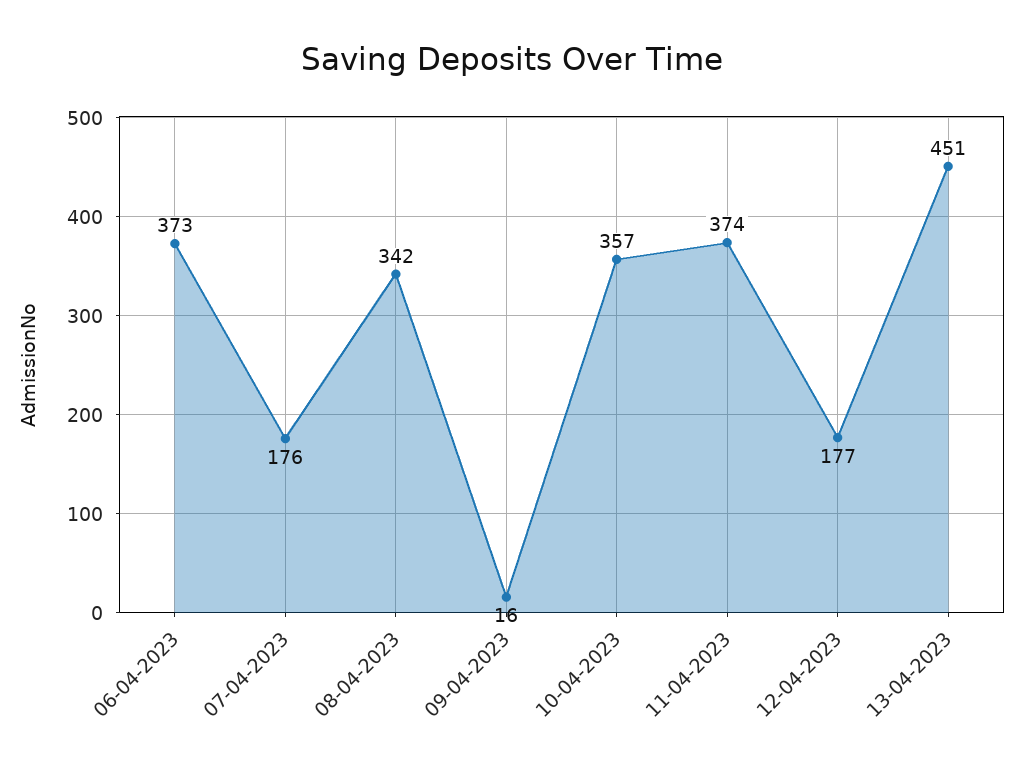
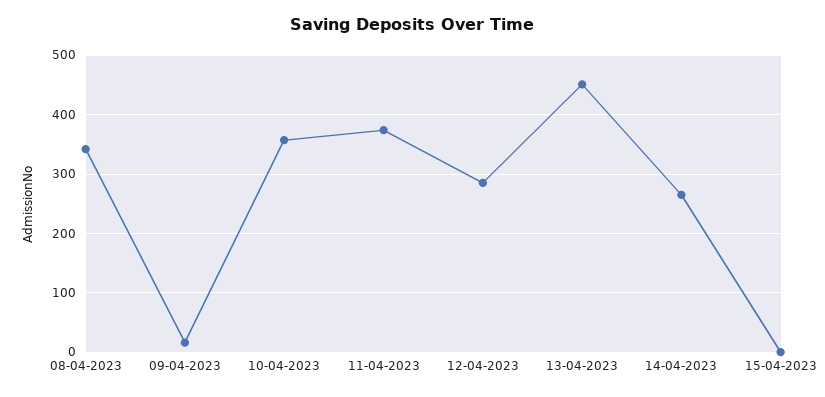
06-04-2023: 373 -> none
07-04-2023: 176 -> none
12-04-2023: 177 -> 280
14-04-2023: none -> 260
15-04-2023: none -> 0

